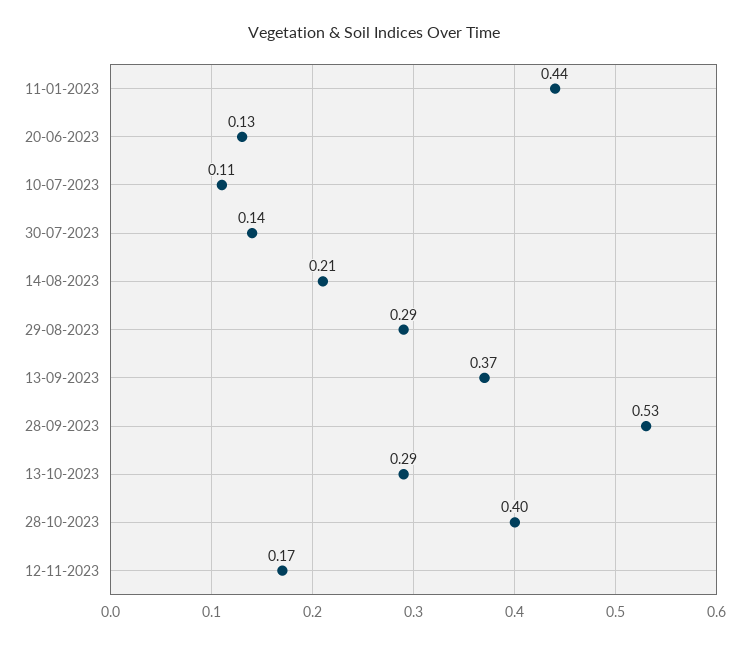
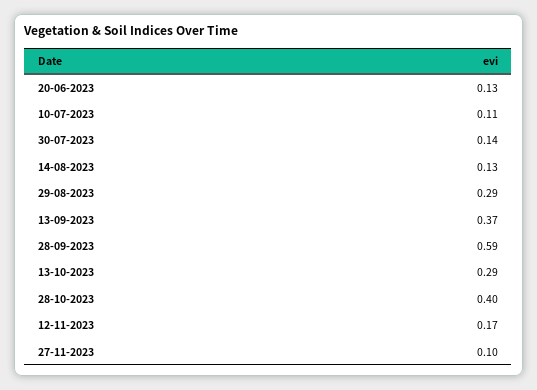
11-01-2023: 0.44 -> none
14-08-2023: 0.21 -> 0.13
28-09-2023: 0.53 -> 0.59
27-11-2023: none -> 0.1

